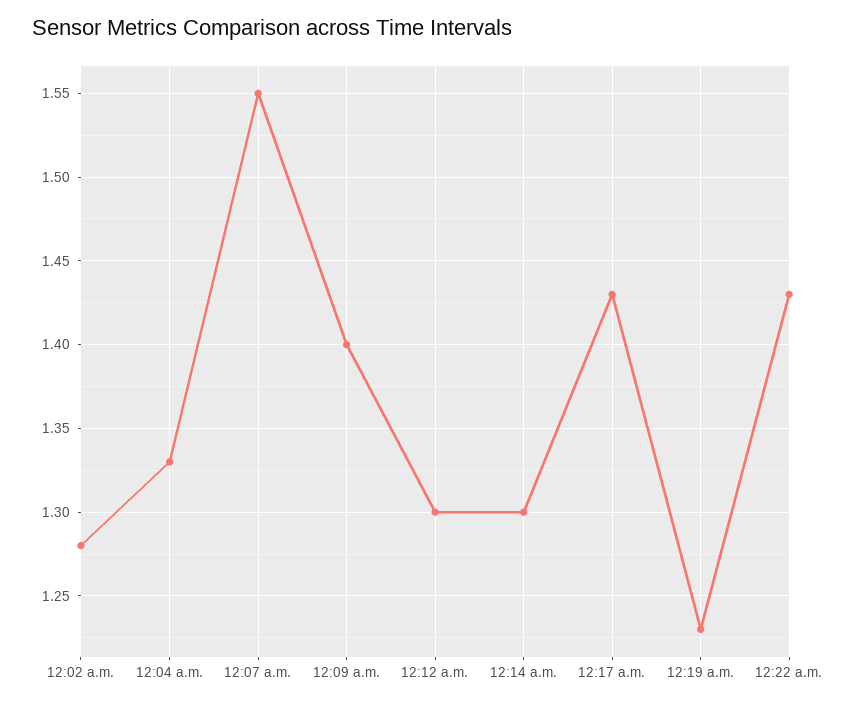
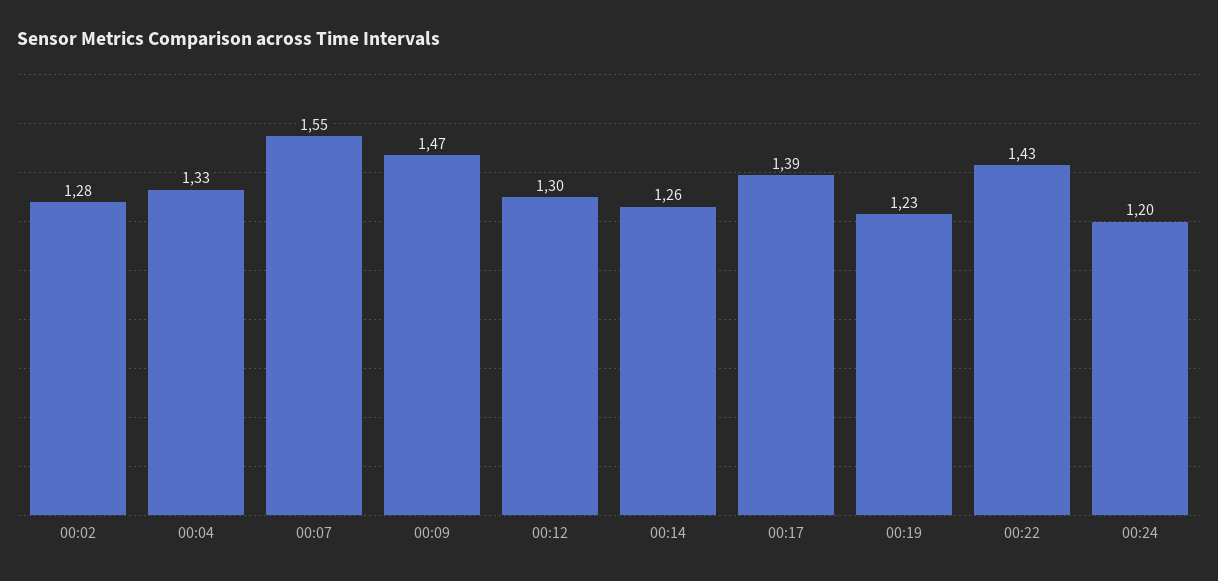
12:09 a.m.: 1.4 -> 1.47
12:14 a.m.: 1.3 -> 1.26
12:17 a.m.: 1.43 -> 1.39
00:24: none -> 1.2

